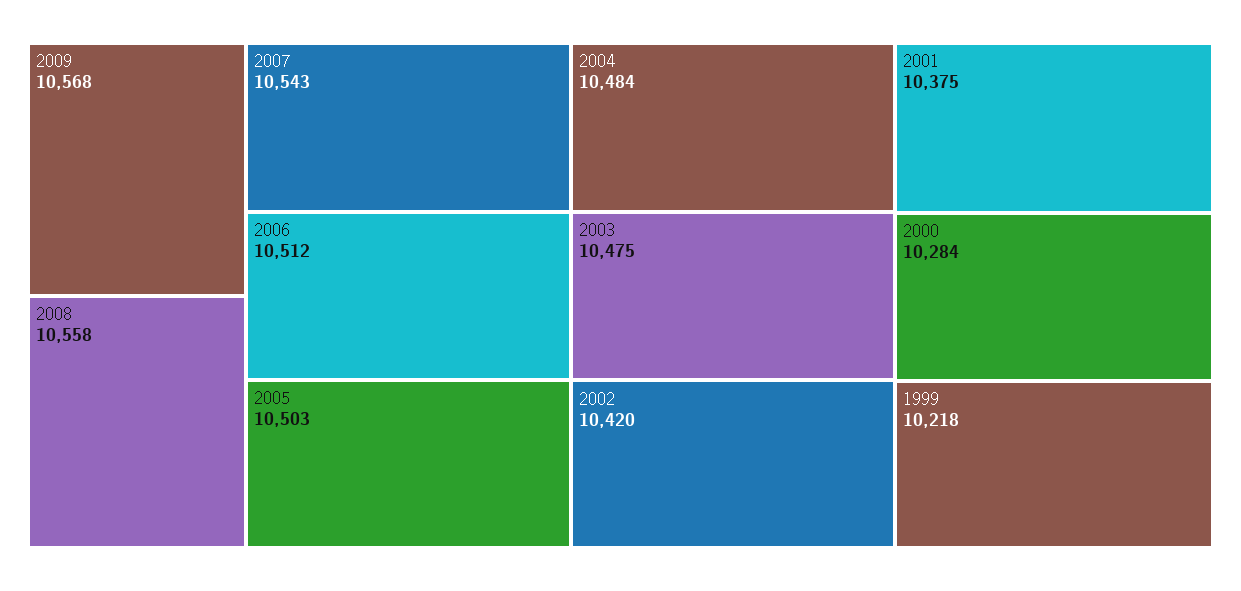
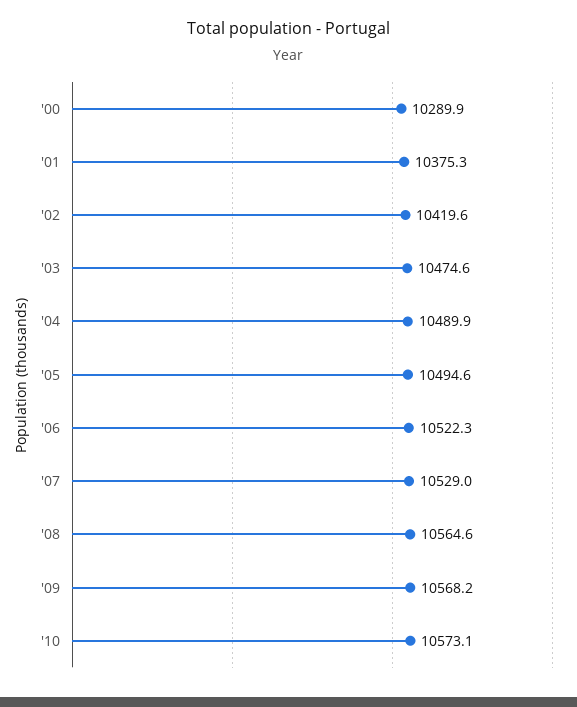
2008: 10558 -> 10564.6
2007: 10543 -> 10529
2006: 10512 -> 10522.3
2005: 10503 -> 10494.6
2004: 10484 -> 10489.9
2000: 10284 -> 10289.9
1999: 10218 -> none
'10: none -> 10573.1

